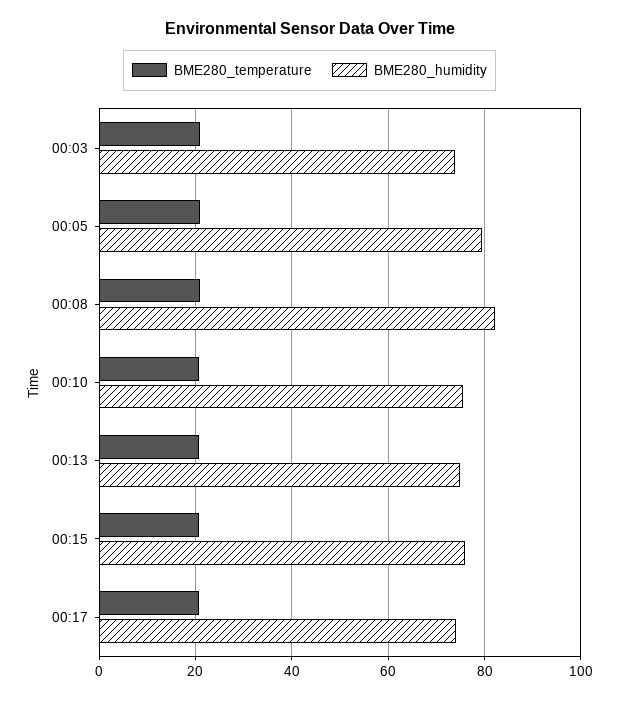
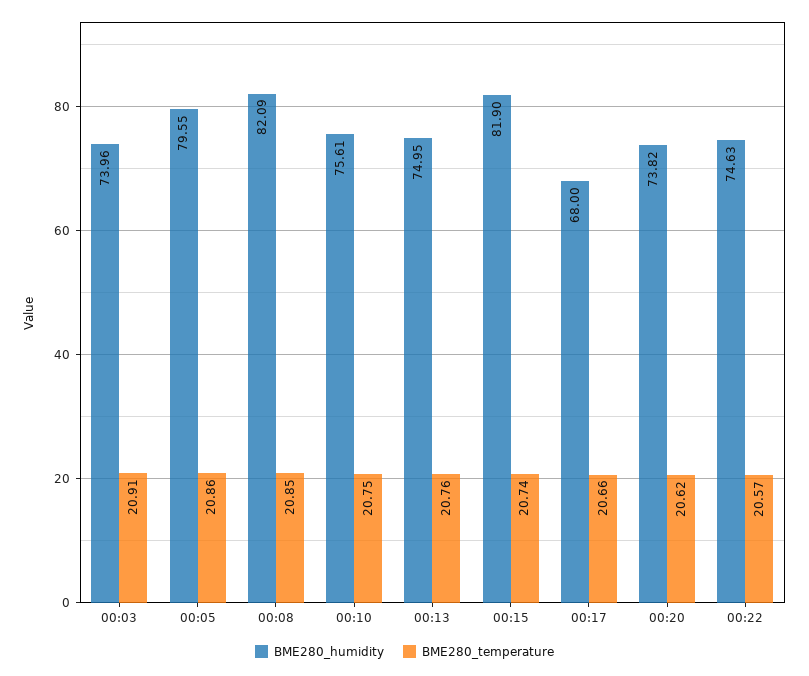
BME280_humidity, 00:15: 76 -> 81.9
BME280_humidity, 00:17: 74 -> 68
BME280_humidity, 00:20: none -> 73.82
BME280_temperature, 00:20: none -> 20.62
BME280_humidity, 00:22: none -> 74.63
BME280_temperature, 00:22: none -> 20.57

